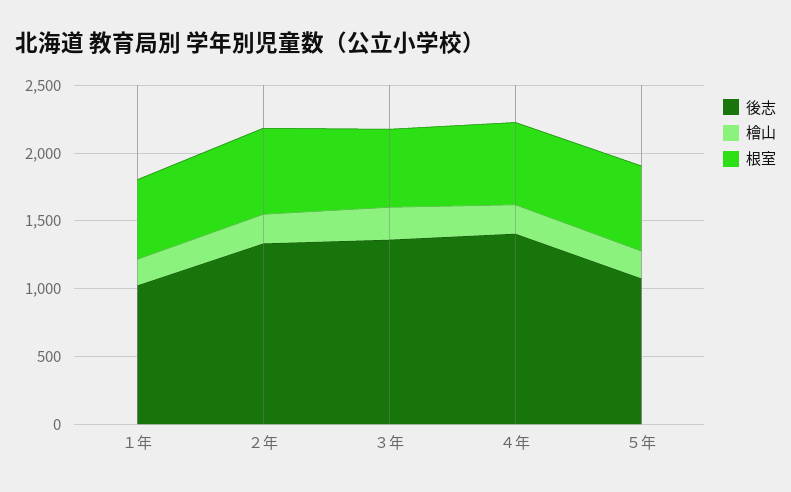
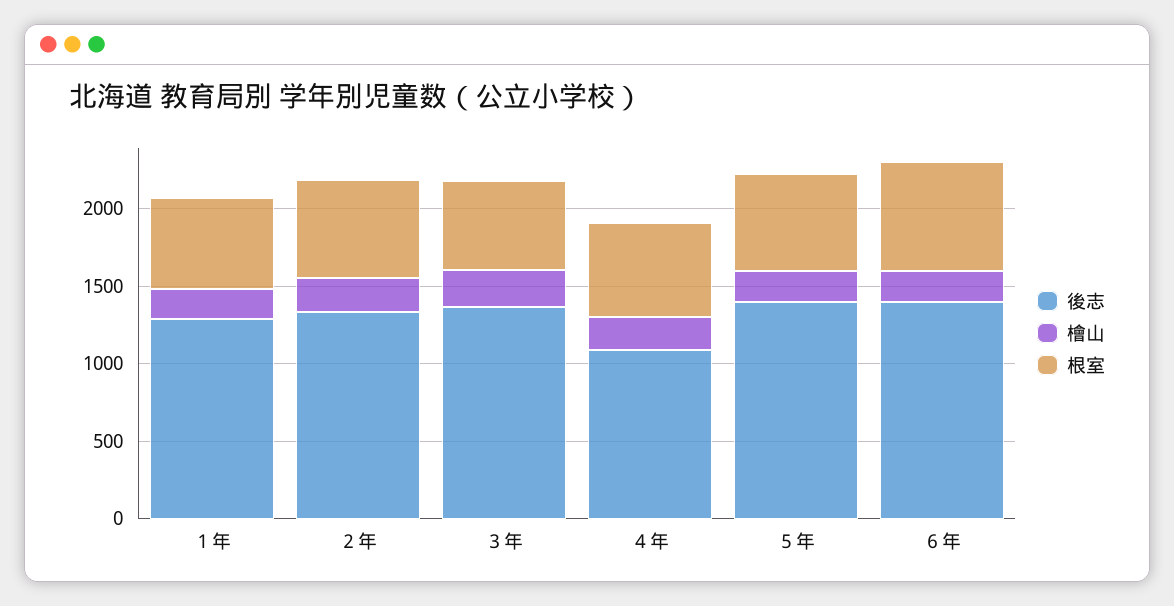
後志, １年: 1000 -> 1300
後志, ４年: 1400 -> 1100
後志, ５年: 1100 -> 1400
後志, ６年: none -> 1400
檜山, ６年: none -> 200
根室, ６年: none -> 700

